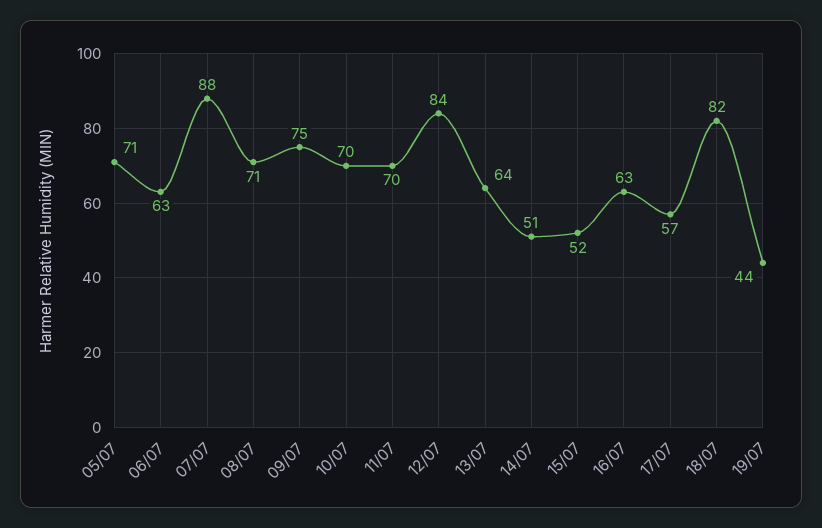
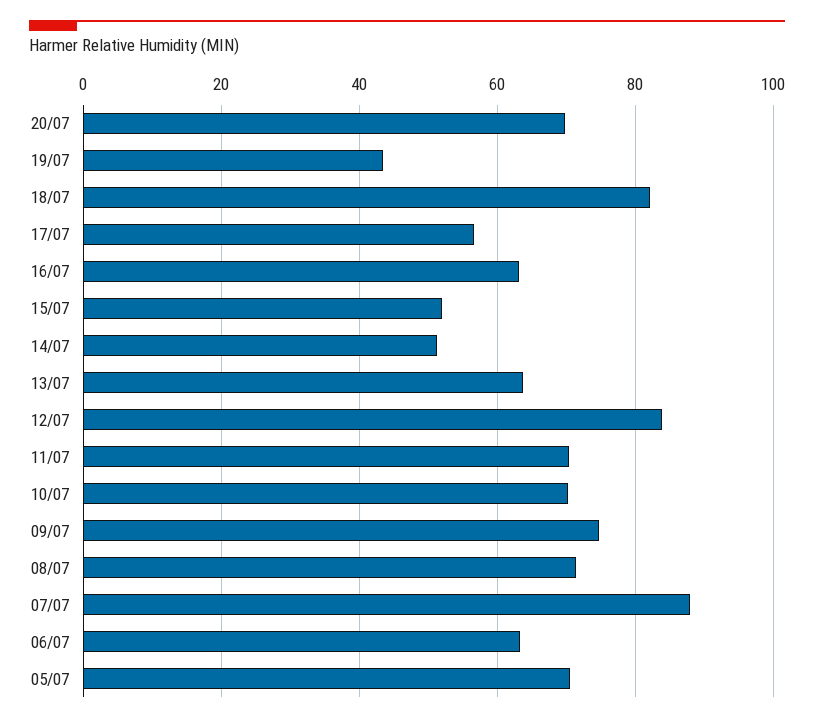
20/07: none -> 70

